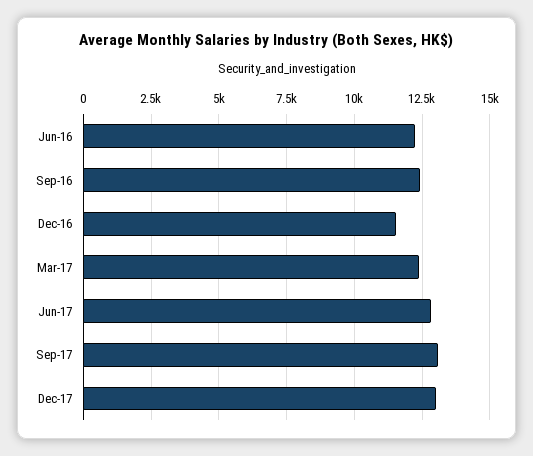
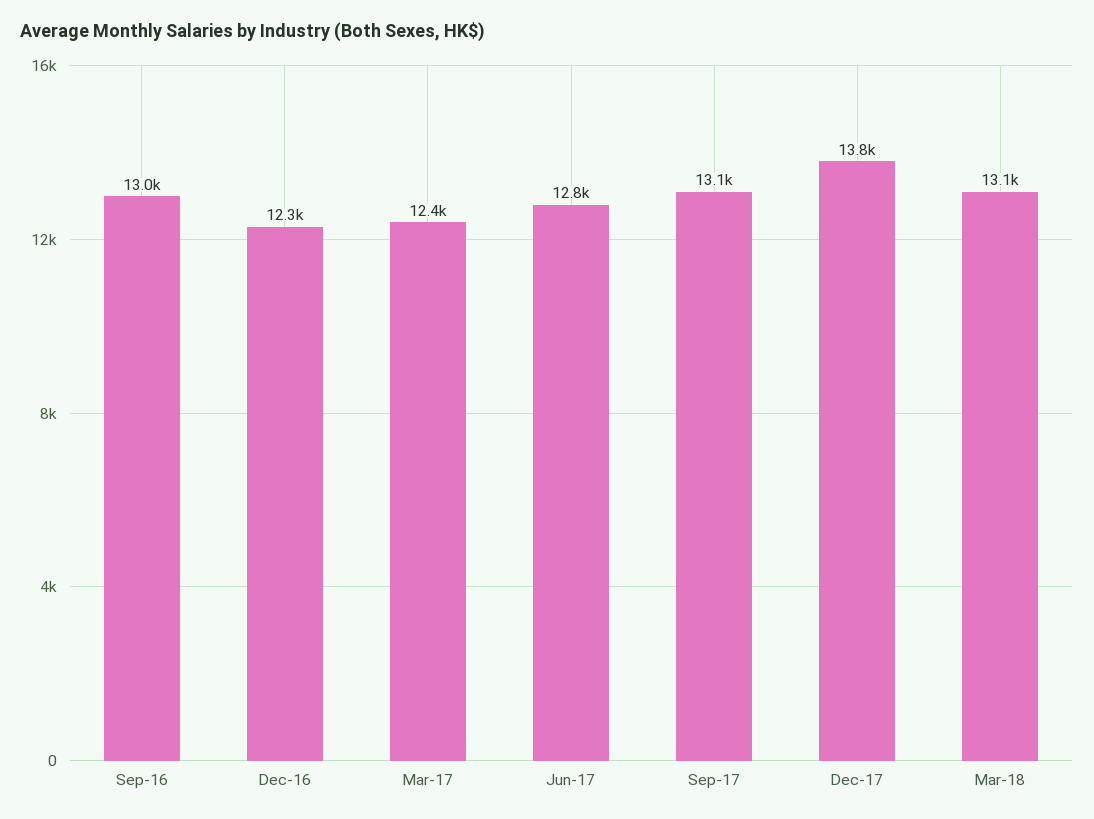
Jun-16: 12250 -> none
Sep-16: 12500 -> 13000
Dec-16: 11500 -> 12300
Dec-17: 13000 -> 13800
Mar-18: none -> 13100

